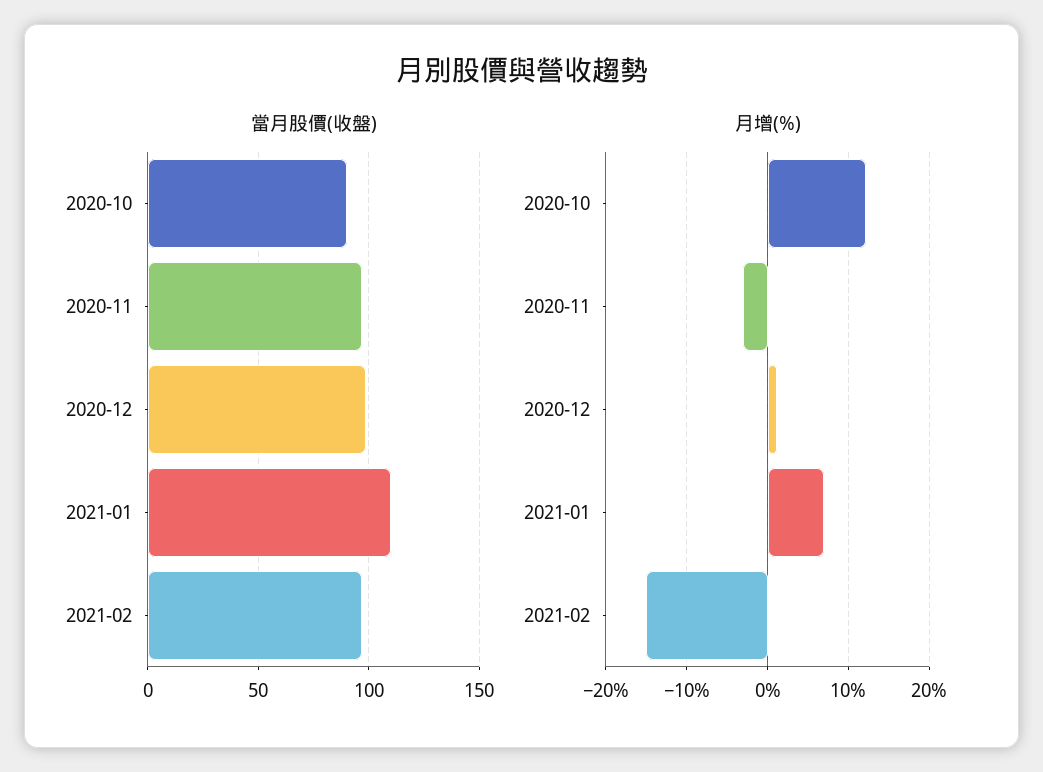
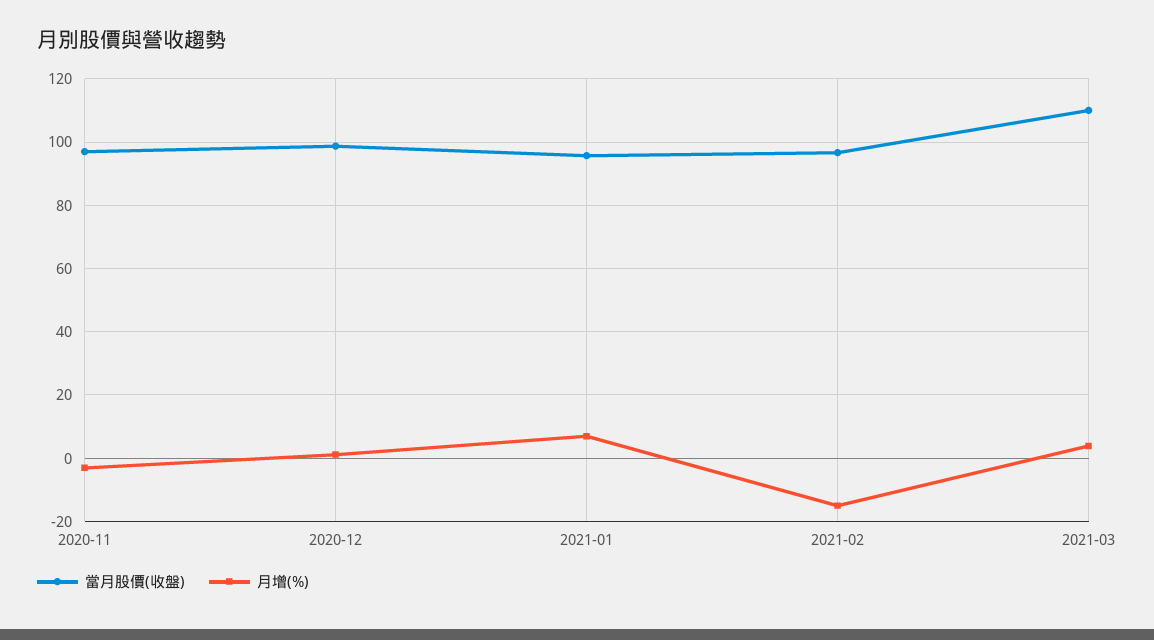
當月股價(收盤), 2020-10: 90 -> none
當月股價(收盤), 2021-01: 110 -> 96
月增(%), 2020-10: 12 -> none
當月股價(收盤), 2021-03: none -> 110
月增(%), 2021-03: none -> 4

